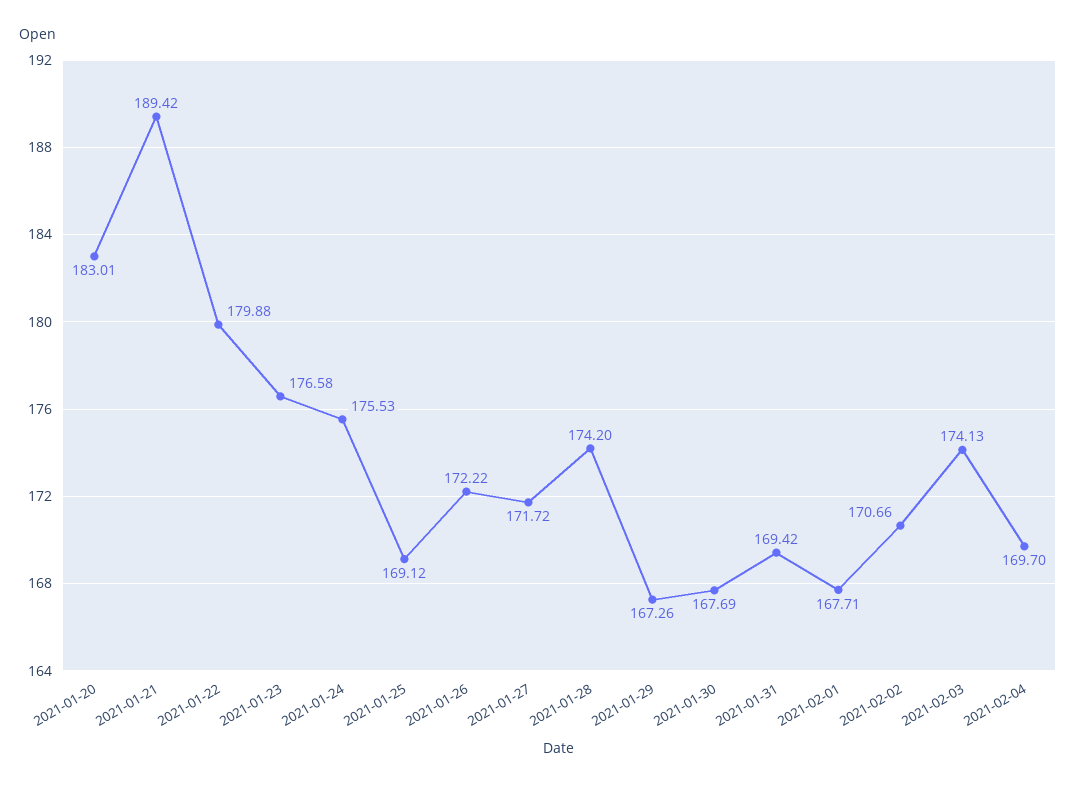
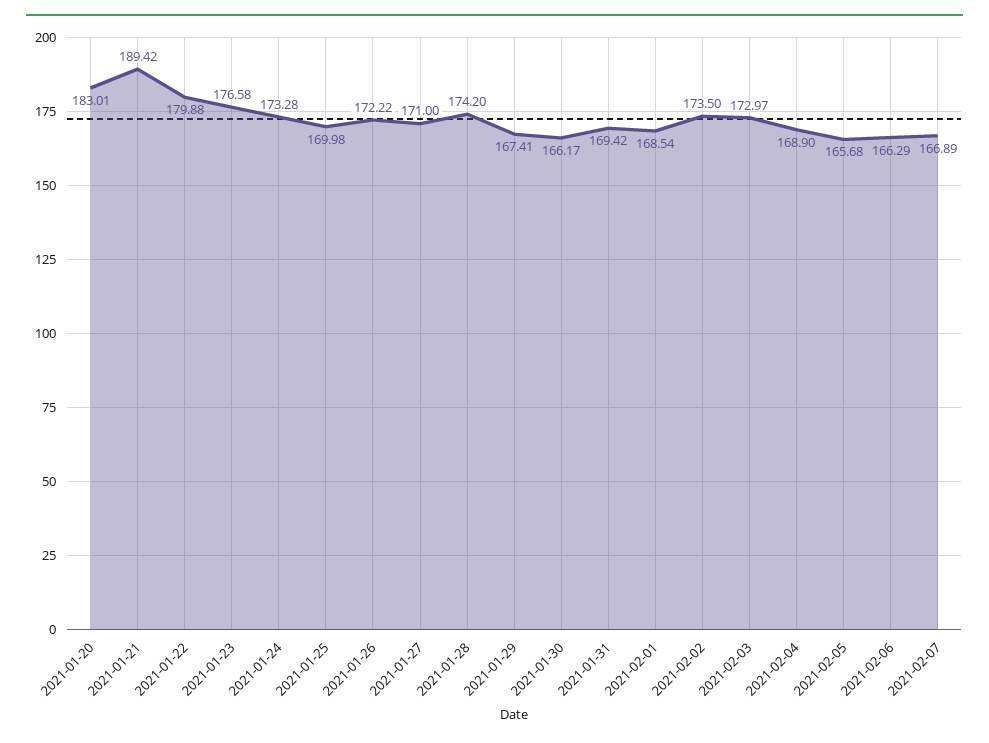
2021-01-24: 175.53 -> 173.28
2021-01-25: 169.12 -> 169.98
2021-01-27: 171.72 -> 171
2021-01-29: 167.26 -> 167.41
2021-01-30: 167.69 -> 166.17
2021-02-01: 167.71 -> 168.54
2021-02-02: 170.66 -> 173.5
2021-02-03: 174.13 -> 172.97
2021-02-04: 169.7 -> 168.9
2021-02-05: none -> 165.68
2021-02-06: none -> 166.29
2021-02-07: none -> 166.89

